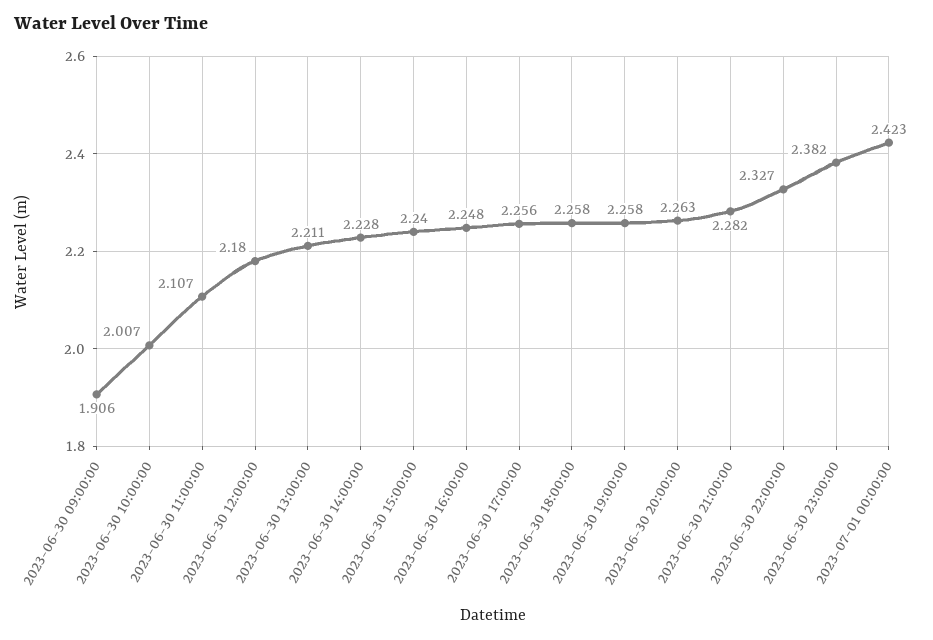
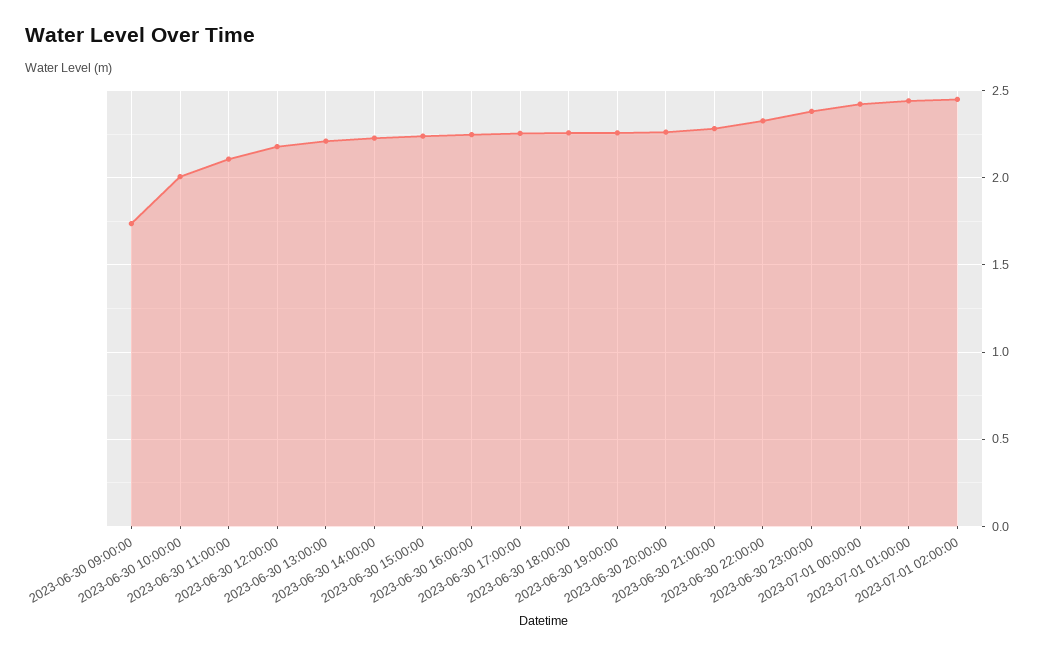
2023-06-30 09:00:00: 1.906 -> 1.75
2023-07-01 01:00:00: none -> 2.45
2023-07-01 02:00:00: none -> 2.45

